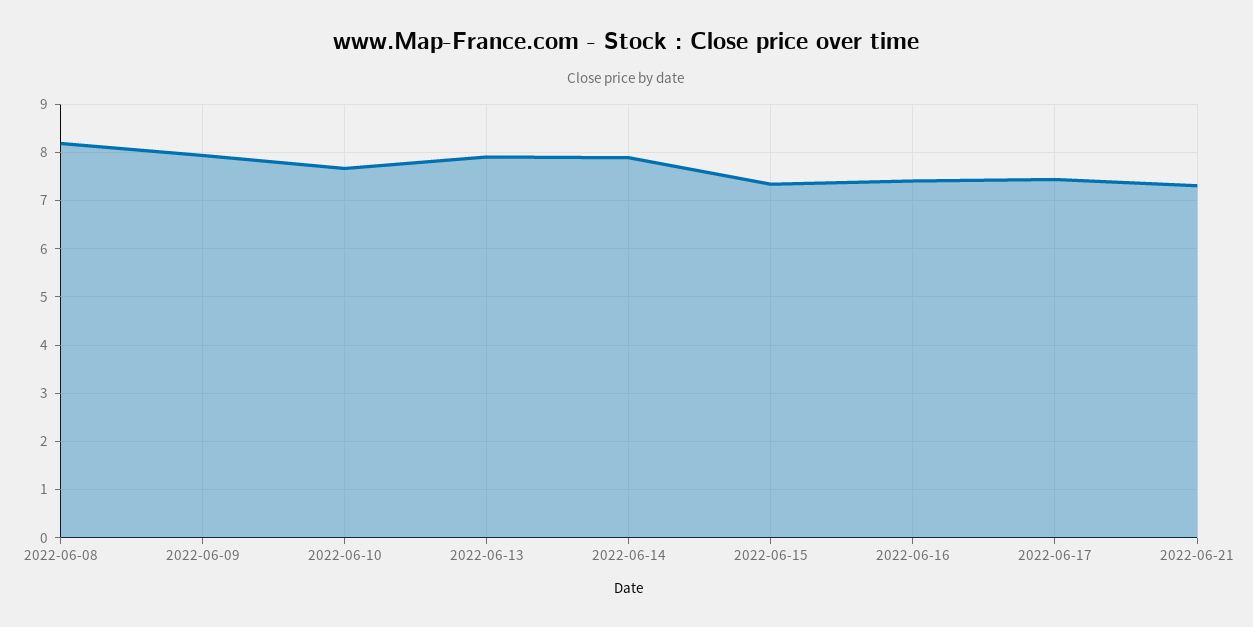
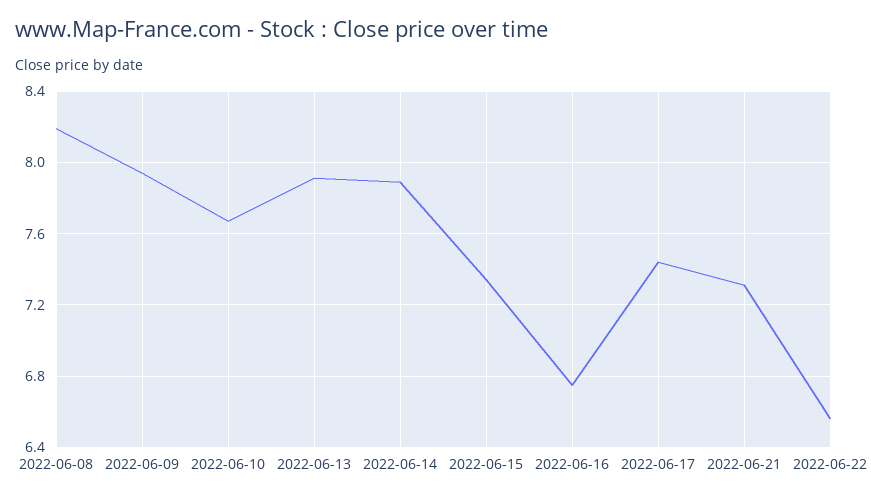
2022-06-16: 7.4 -> 6.75
2022-06-22: none -> 6.55

